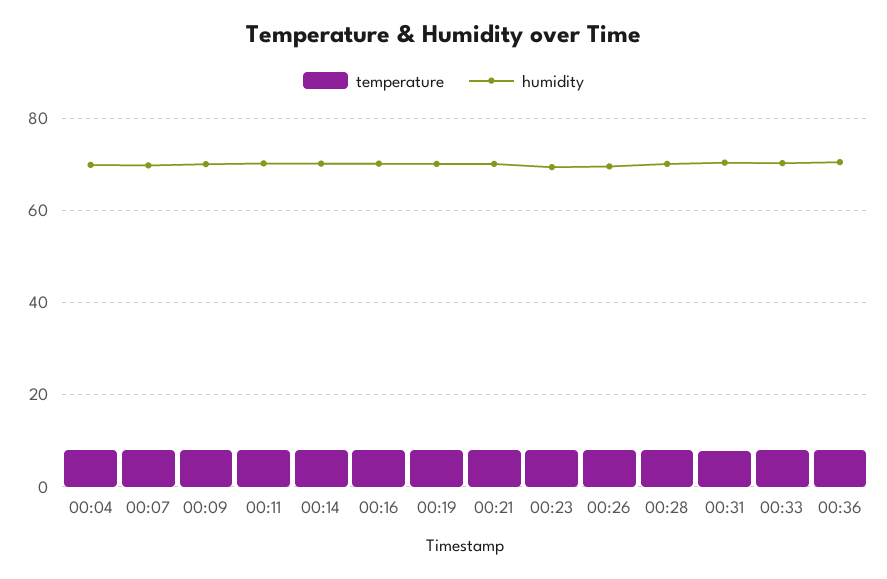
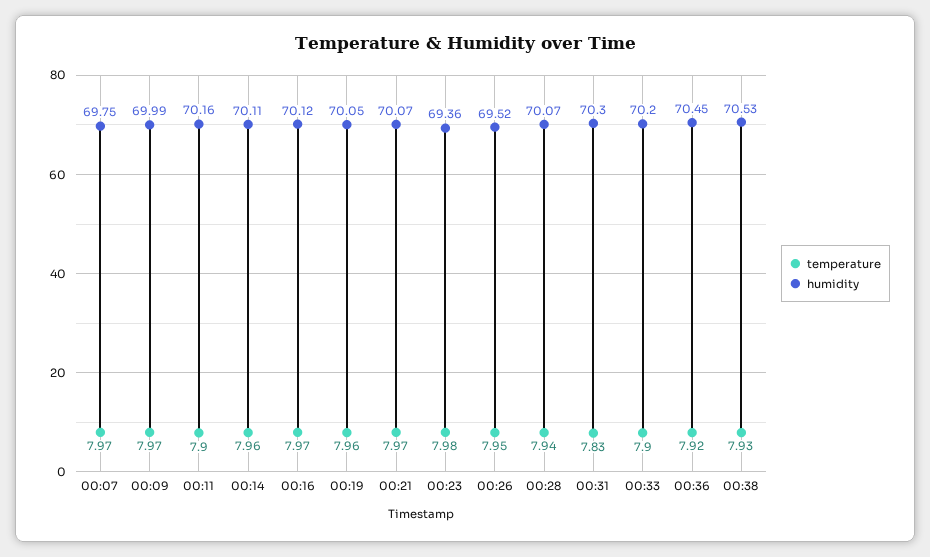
temperature, 00:04: 8 -> none
humidity, 00:04: 70 -> none
temperature, 00:38: none -> 7.93
humidity, 00:38: none -> 70.53

